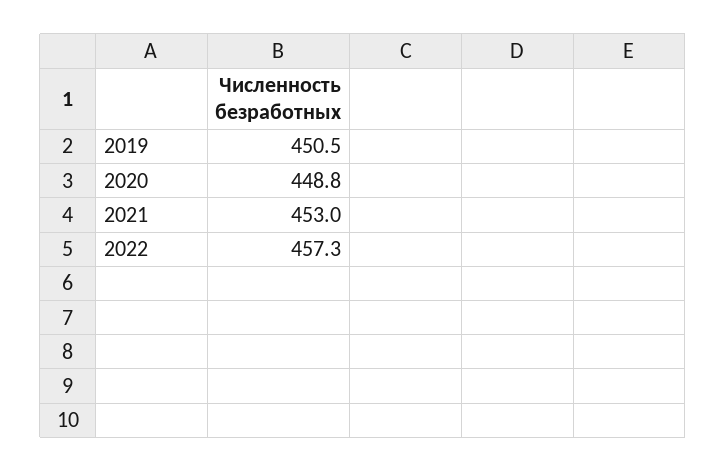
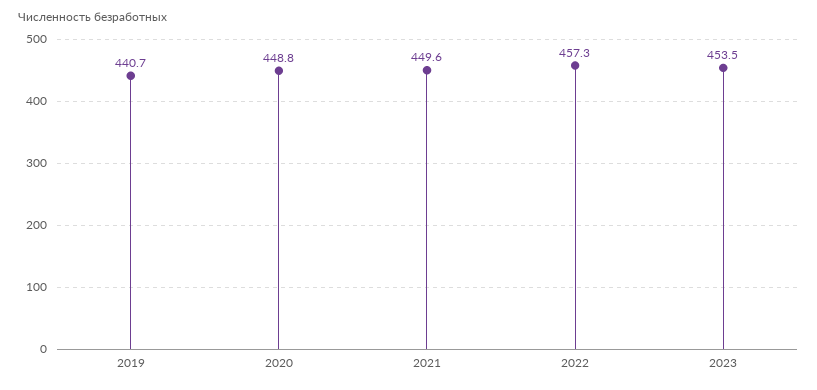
2019: 450.5 -> 440.7
2021: 453 -> 449.6
2023: none -> 453.5

